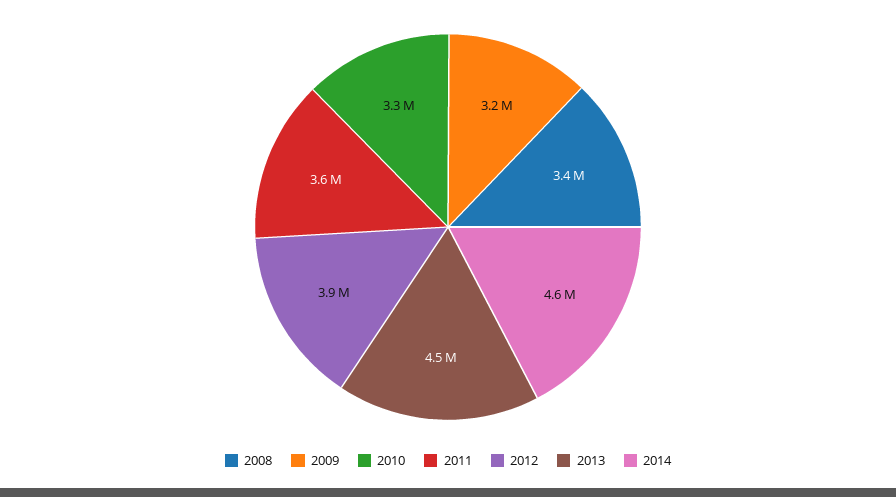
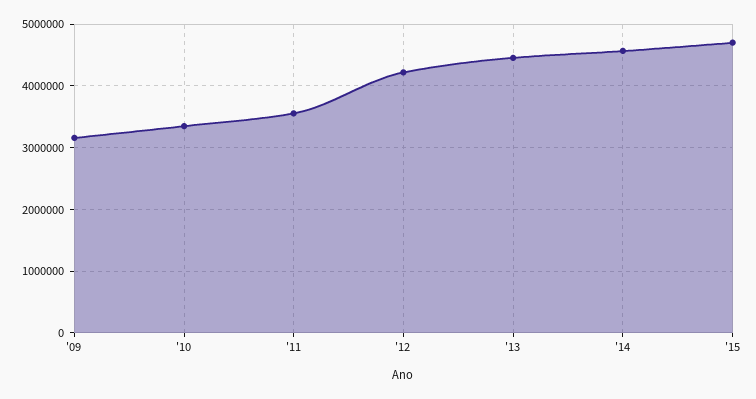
2008: 3400000 -> none
2012: 3900000 -> 4200000
'15: none -> 4700000

